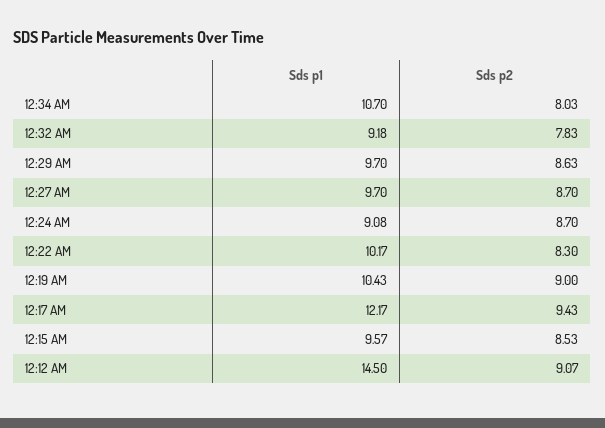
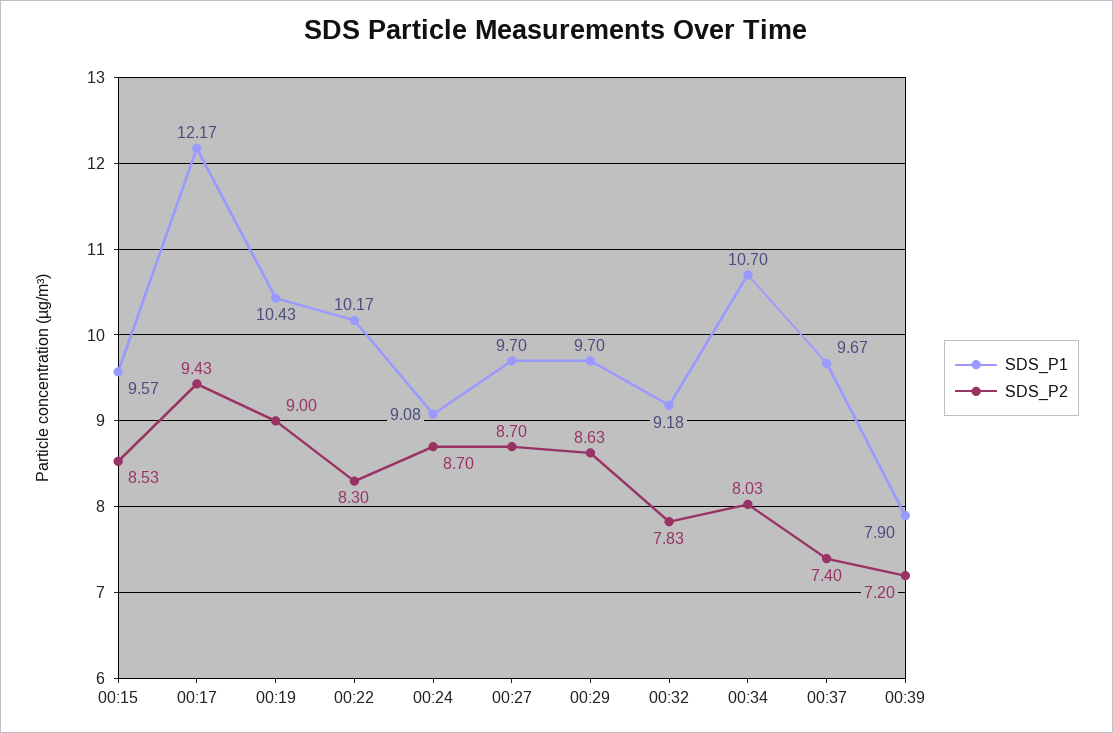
Sds p1, 12:12 AM: 14.5 -> none
Sds p2, 12:12 AM: 9.07 -> none
Sds p1, 00:37: none -> 9.67
Sds p2, 00:37: none -> 7.4
Sds p1, 00:39: none -> 7.9
Sds p2, 00:39: none -> 7.2

